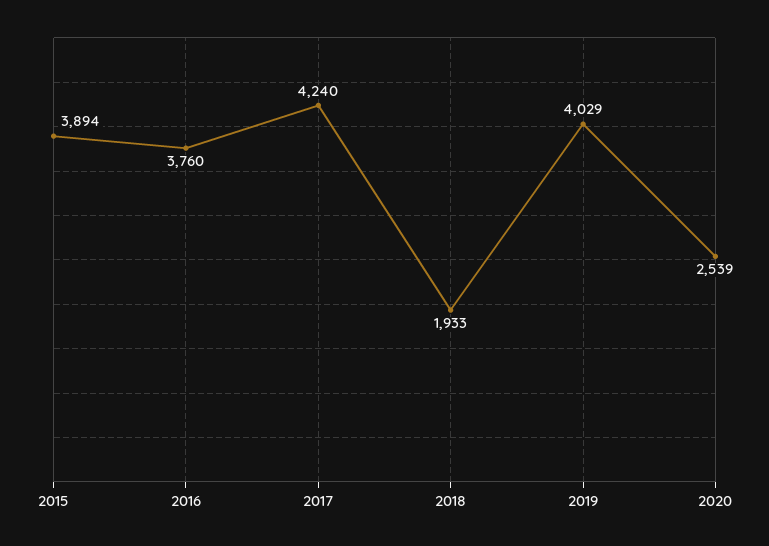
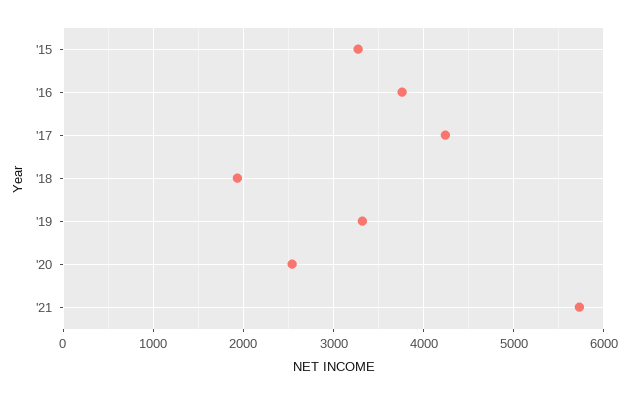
2015: 3894 -> 3300
2019: 4029 -> 3300
'21: none -> 5700

